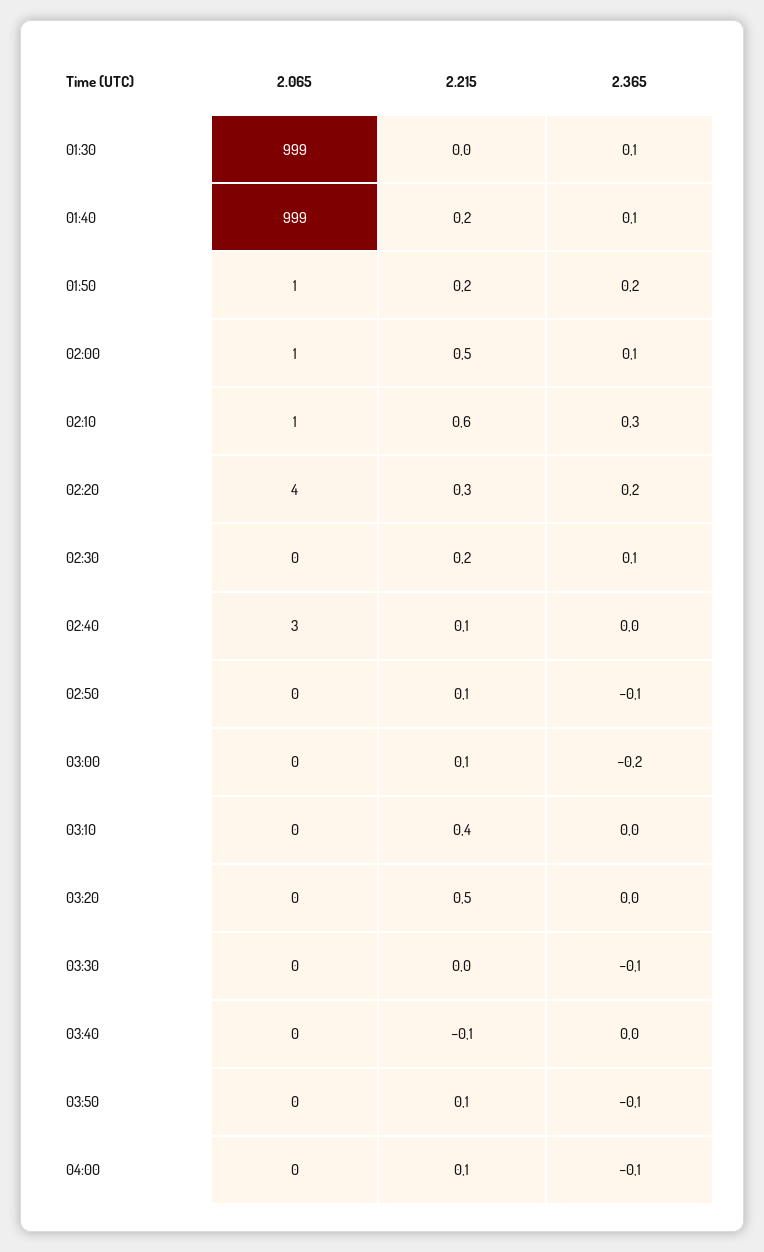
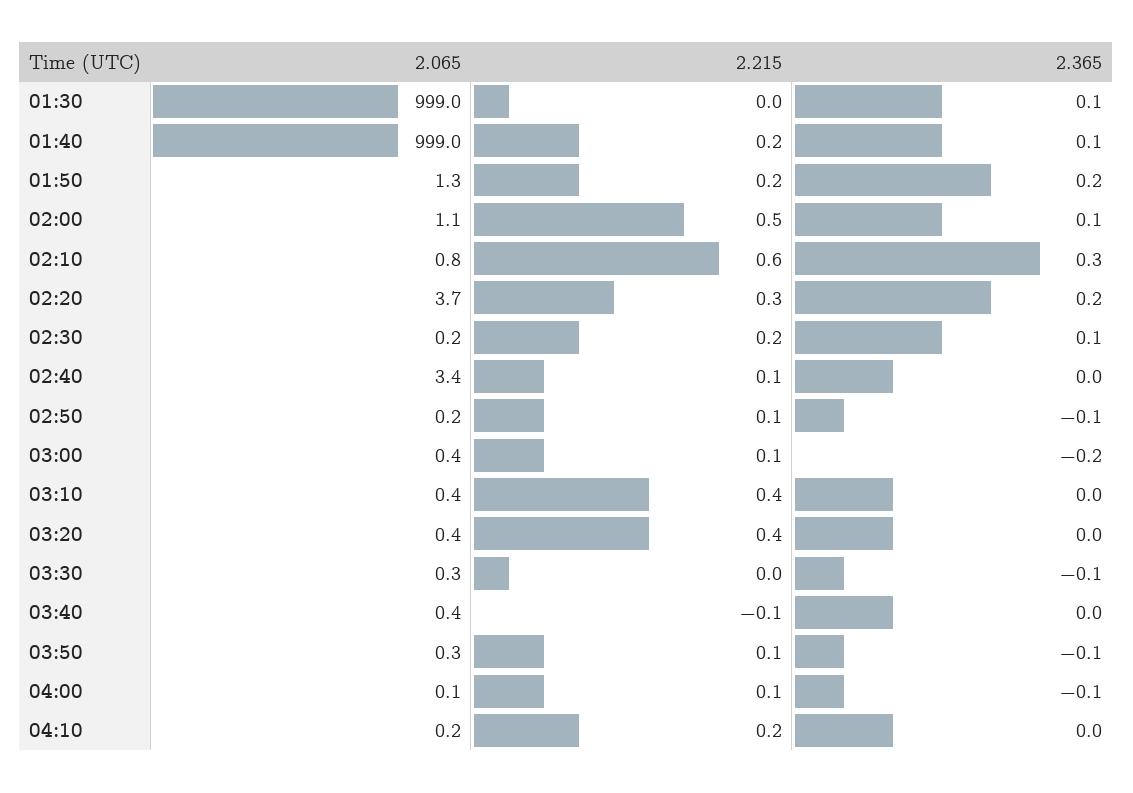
2.215, 03:20: 0.5 -> 0.4
2.065, 04:10: none -> 0.2
2.215, 04:10: none -> 0.2
2.365, 04:10: none -> 0

